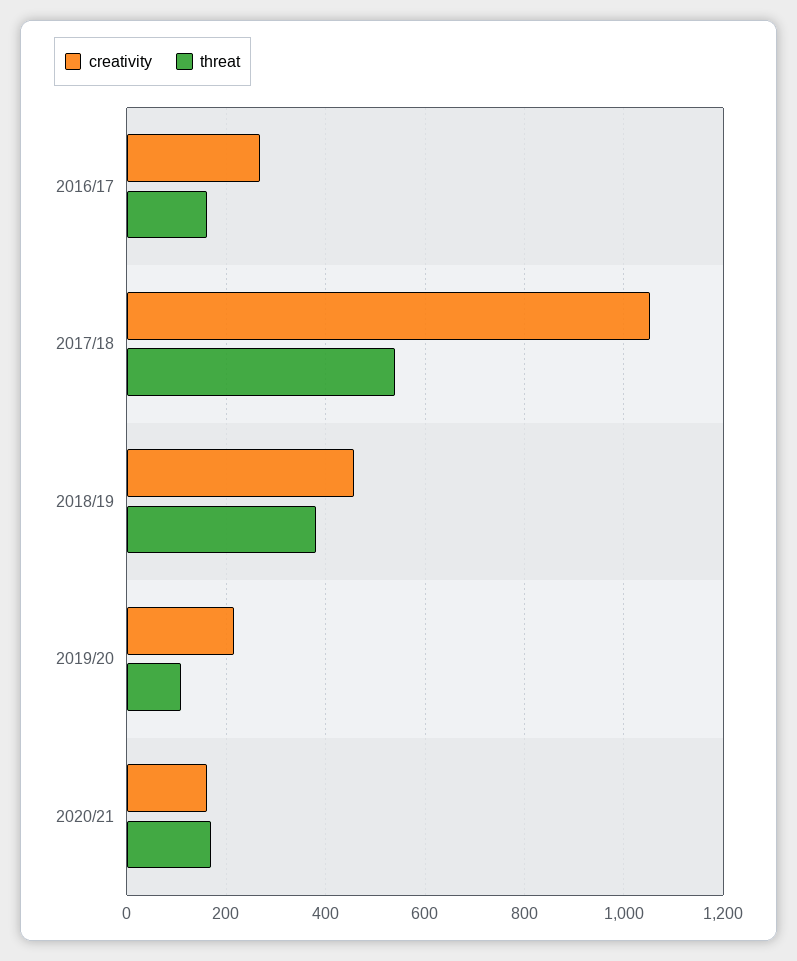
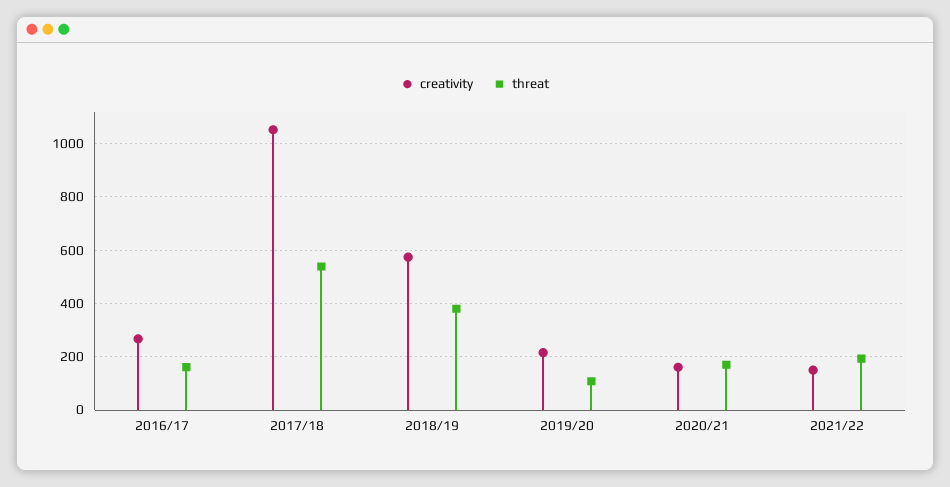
creativity, 2018/19: 460 -> 575
creativity, 2021/22: none -> 150
threat, 2021/22: none -> 200

